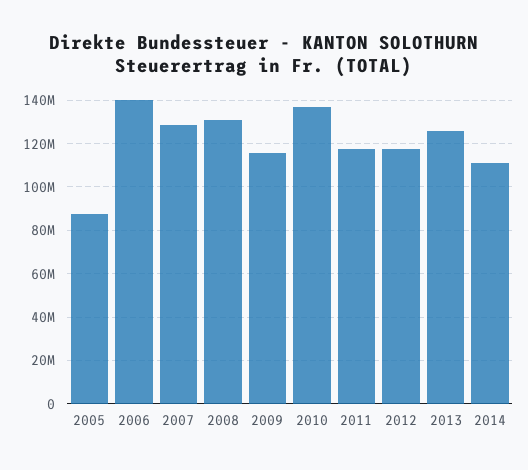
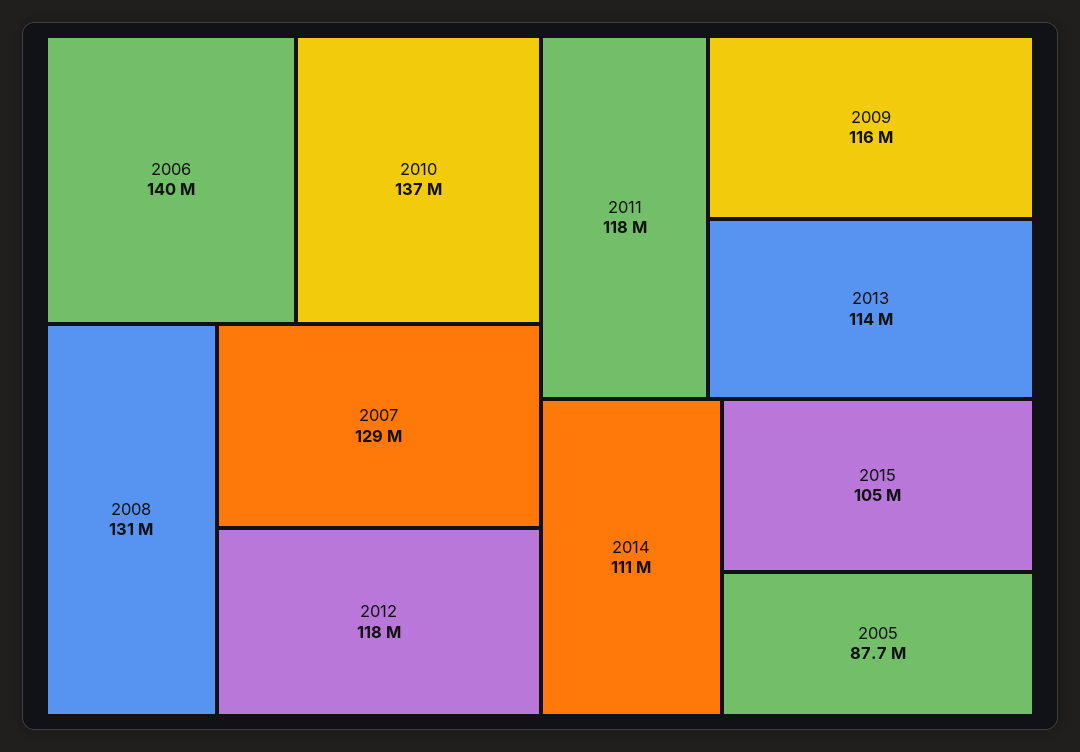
2013: 125000000 -> 114000000
2015: none -> 105000000

